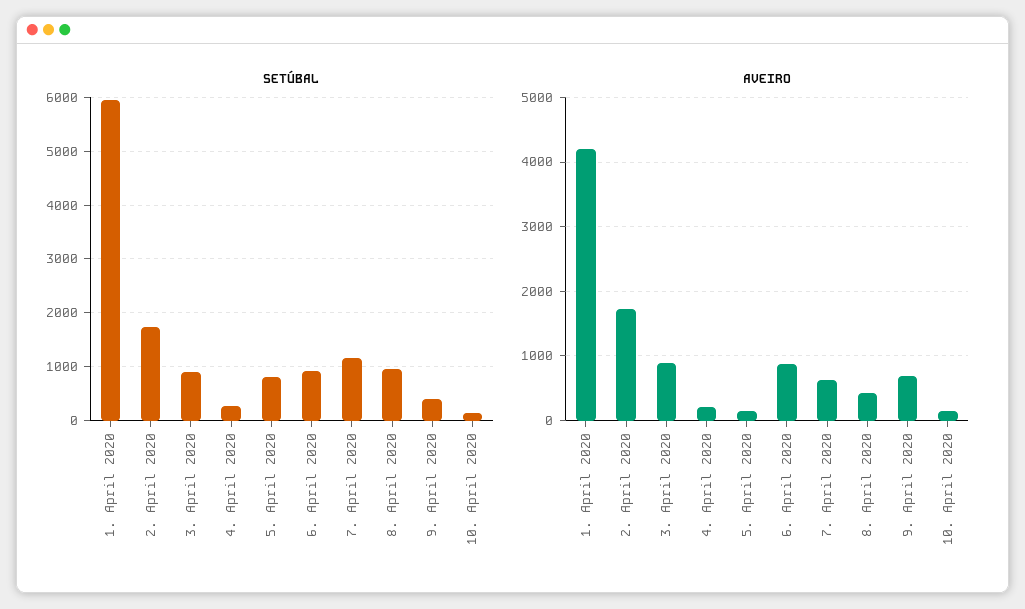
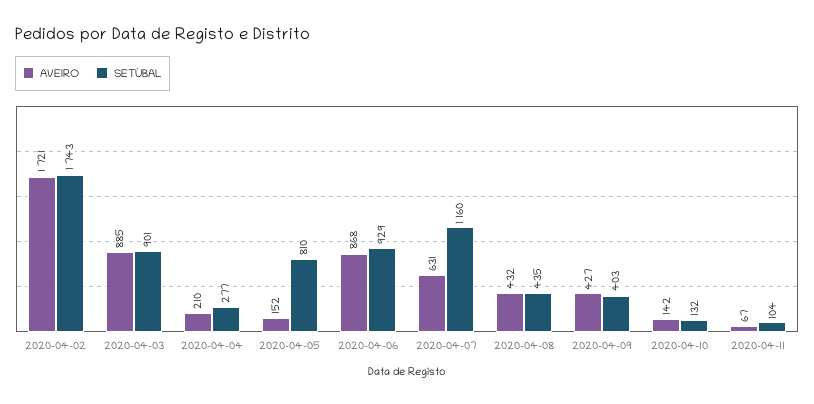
SETÚBAL, 1. April 2020: 6000 -> none
SETÚBAL, 8. April 2020: 1000 -> 435
AVEIRO, 1. April 2020: 4200 -> none
AVEIRO, 9. April 2020: 700 -> 427
AVEIRO, 2020-04-11: none -> 67
SETÚBAL, 2020-04-11: none -> 104

